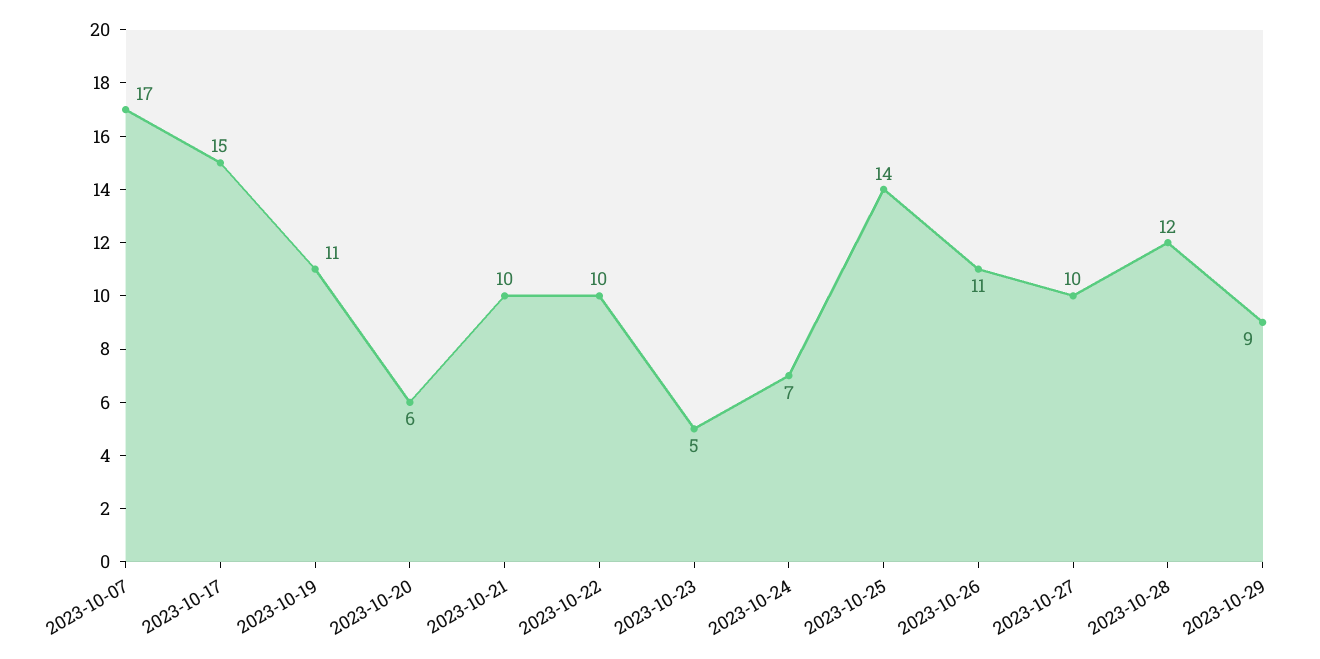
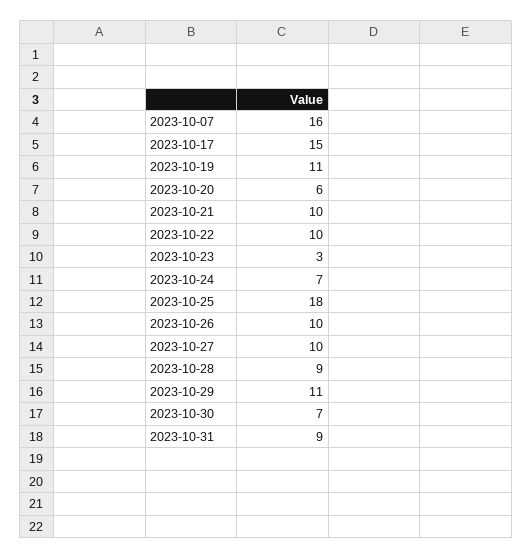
2023-10-07: 17 -> 16
2023-10-23: 5 -> 3
2023-10-25: 14 -> 18
2023-10-26: 11 -> 10
2023-10-28: 12 -> 9
2023-10-29: 9 -> 11
2023-10-30: none -> 7
2023-10-31: none -> 9

